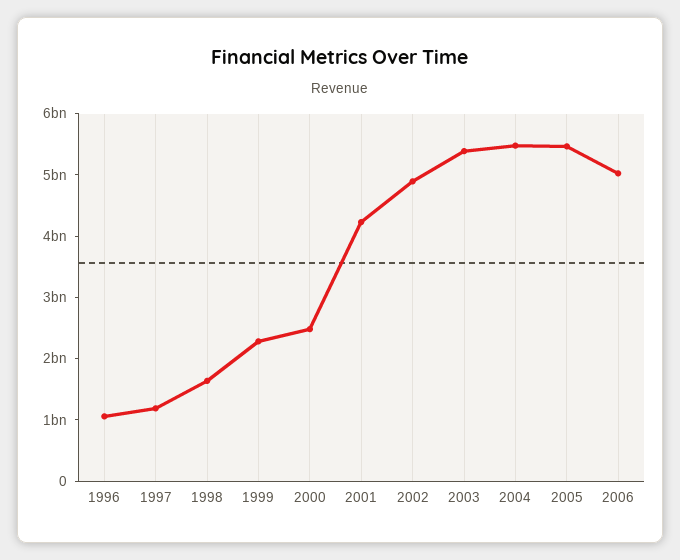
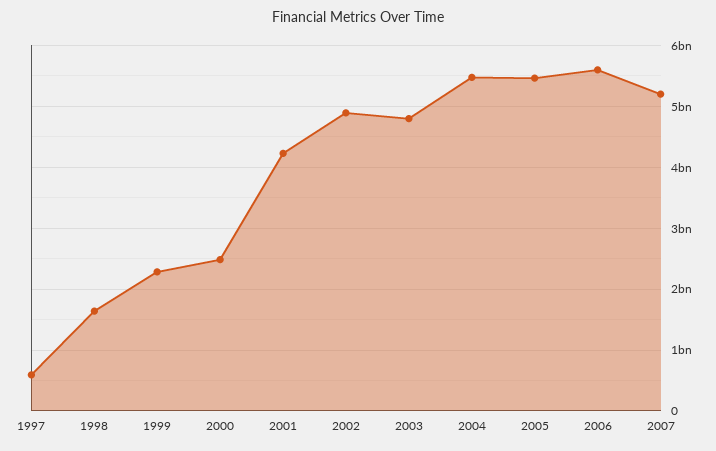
1996: 1000000000 -> none
1997: 1200000000 -> 600000000
2003: 5400000000 -> 4800000000
2006: 5000000000 -> 5600000000
2007: none -> 5200000000

